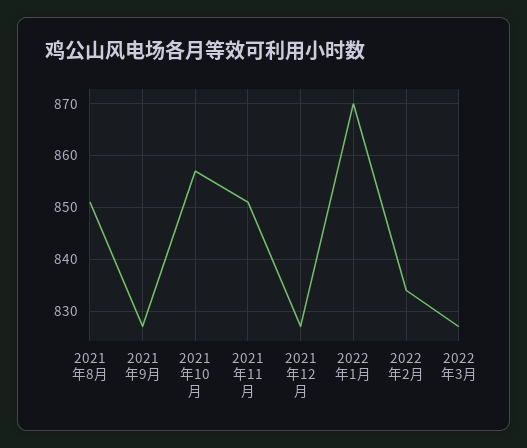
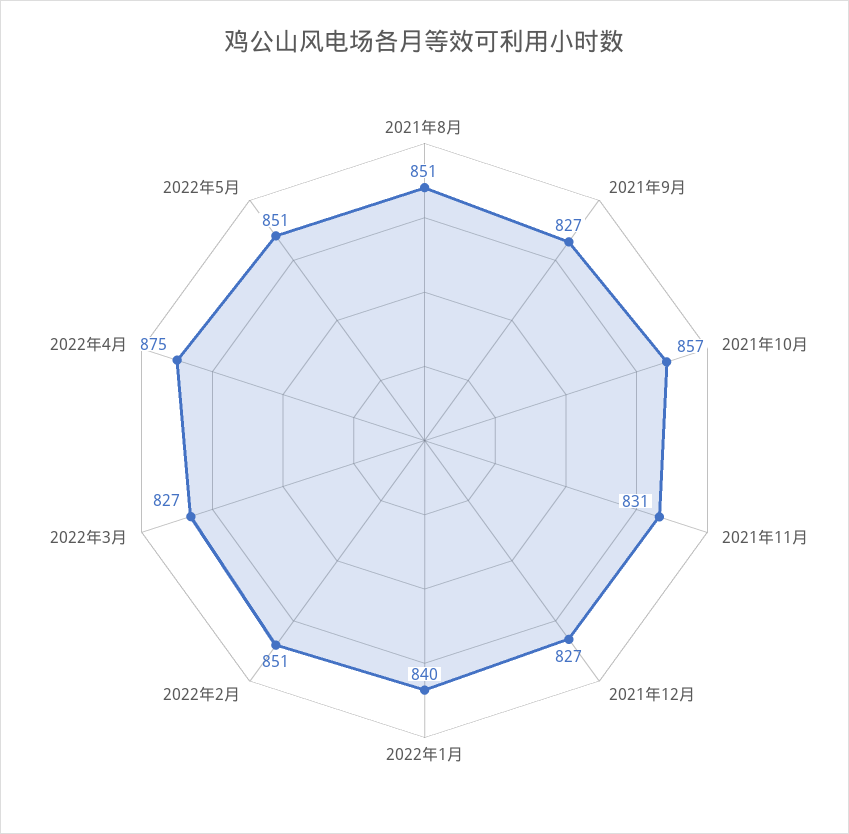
2021年11月: 850 -> 831
2022年1月: 870 -> 840
2022年2月: 835 -> 851
2022年4月: none -> 875
2022年5月: none -> 851

